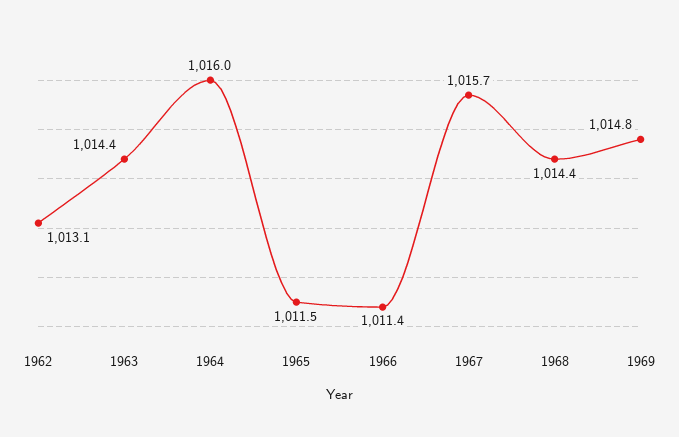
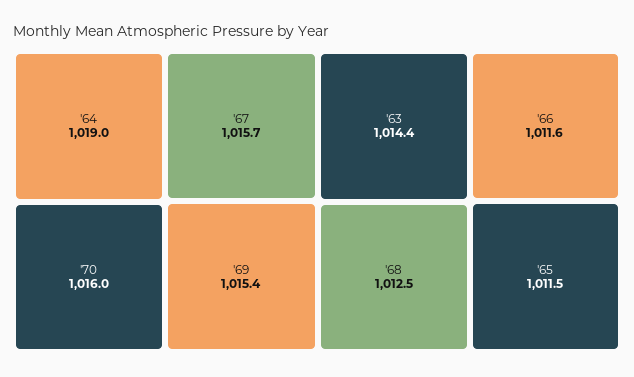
1962: 1013.1 -> none
1964: 1016 -> 1019
1966: 1011.4 -> 1011.6
1968: 1014.4 -> 1012.5
1969: 1014.8 -> 1015.4
'70: none -> 1016

